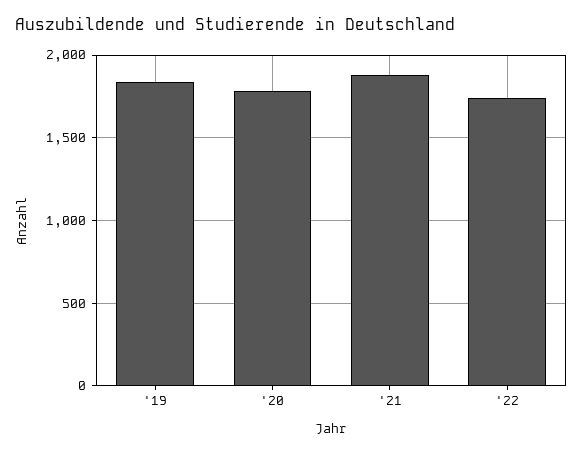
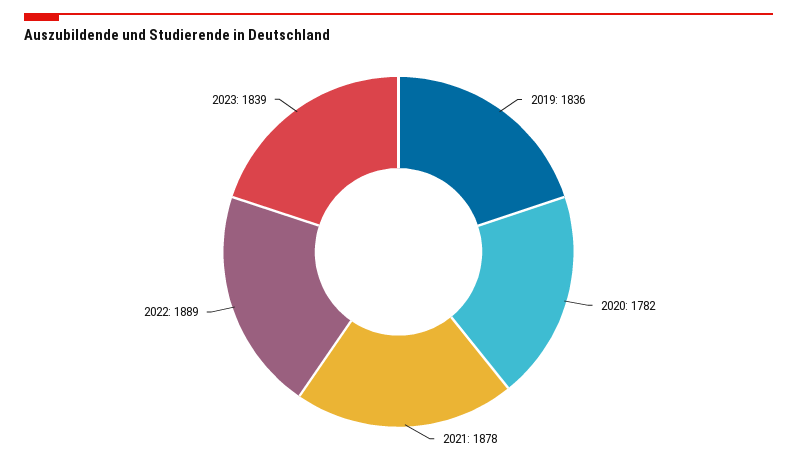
'22: 1750 -> 1889
2023: none -> 1839

